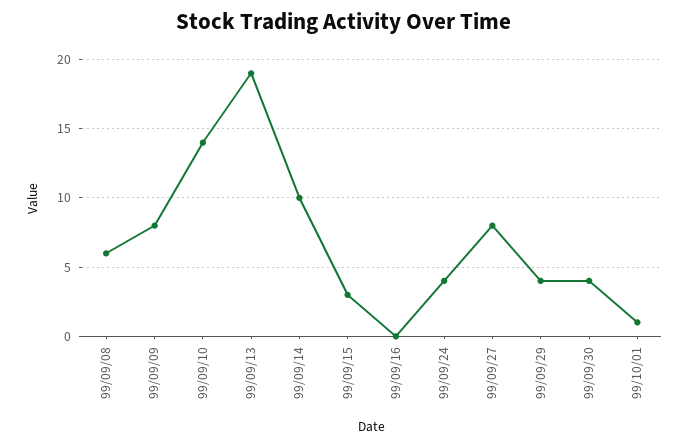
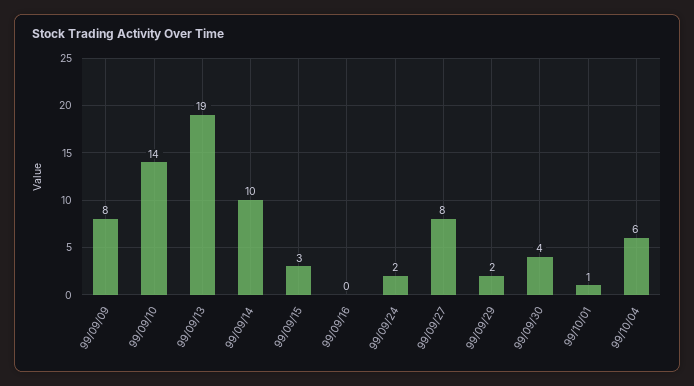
99/09/08: 6 -> none
99/09/24: 4 -> 2
99/09/29: 4 -> 2
99/10/04: none -> 6

